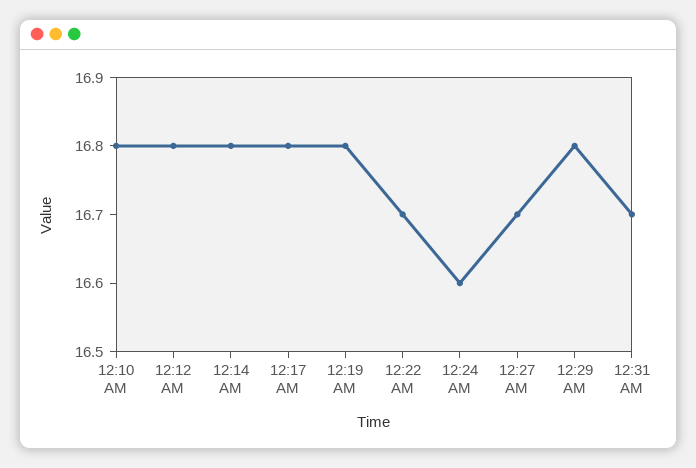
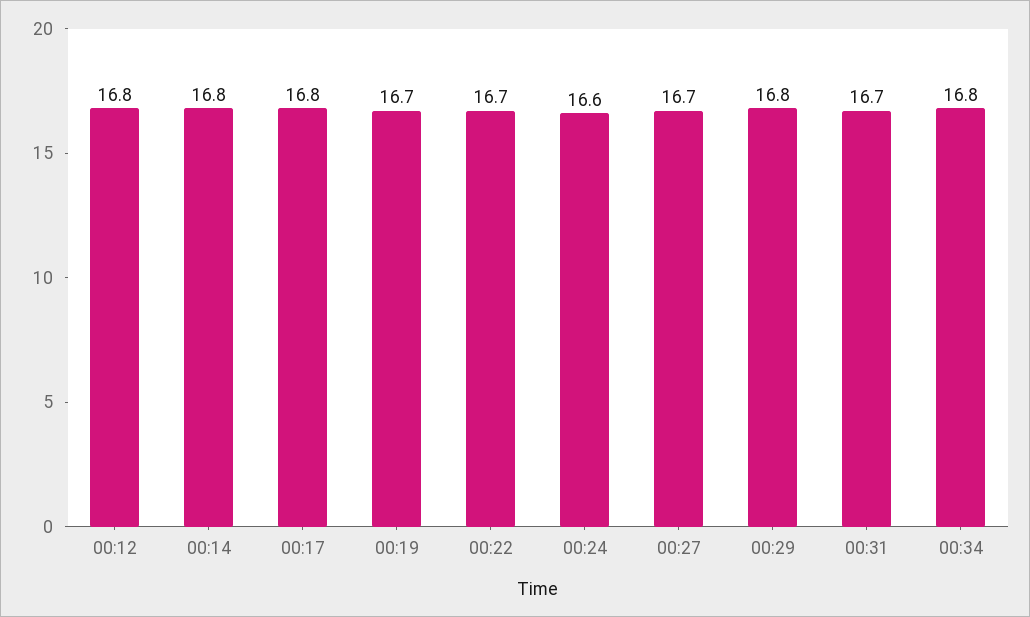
12:10 AM: 16.8 -> none
12:19 AM: 16.8 -> 16.7
00:34: none -> 16.8

